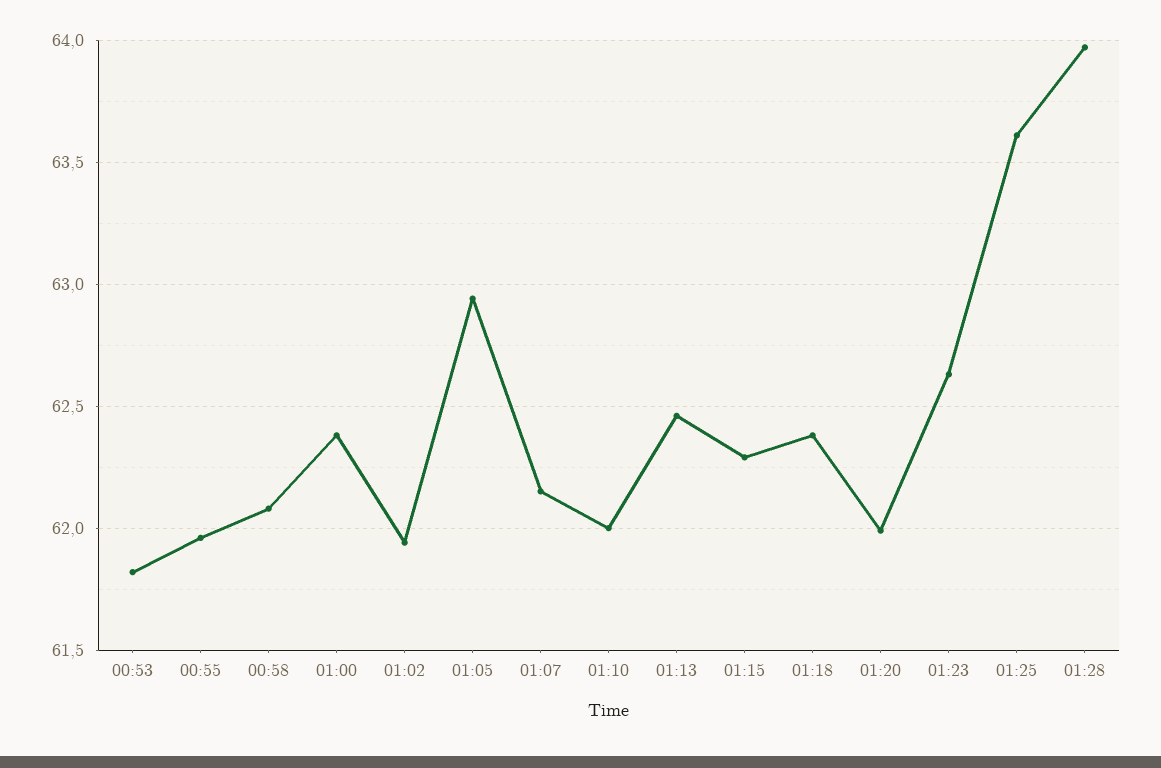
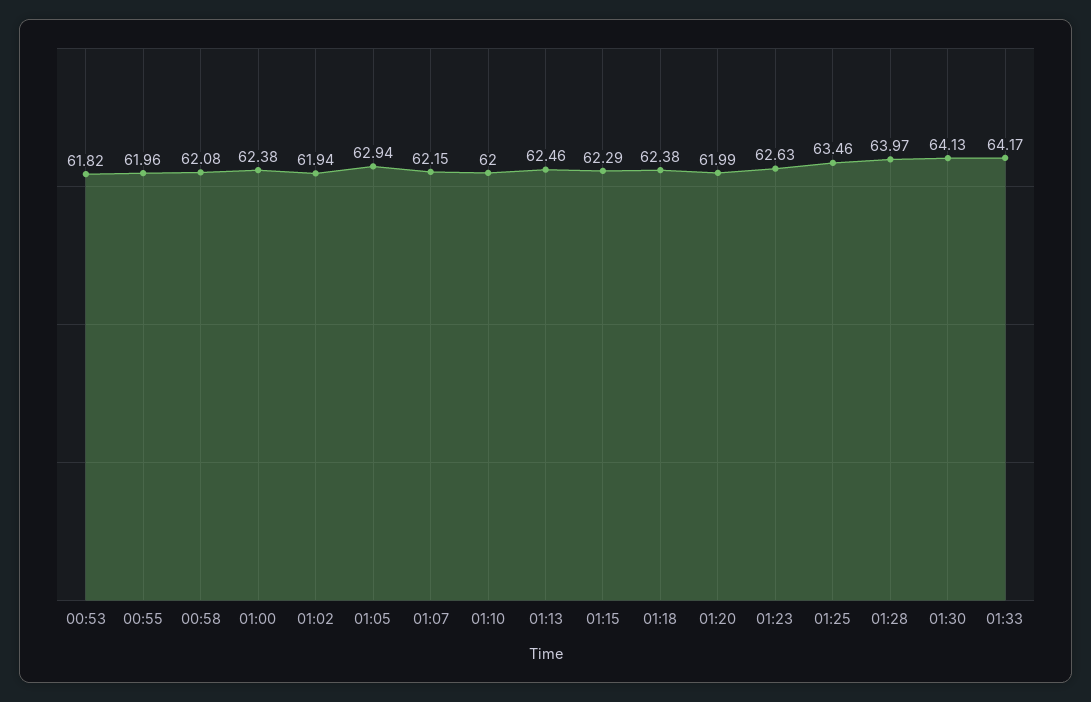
01:25: 63.6 -> 63.46
01:30: none -> 64.13
01:33: none -> 64.17

